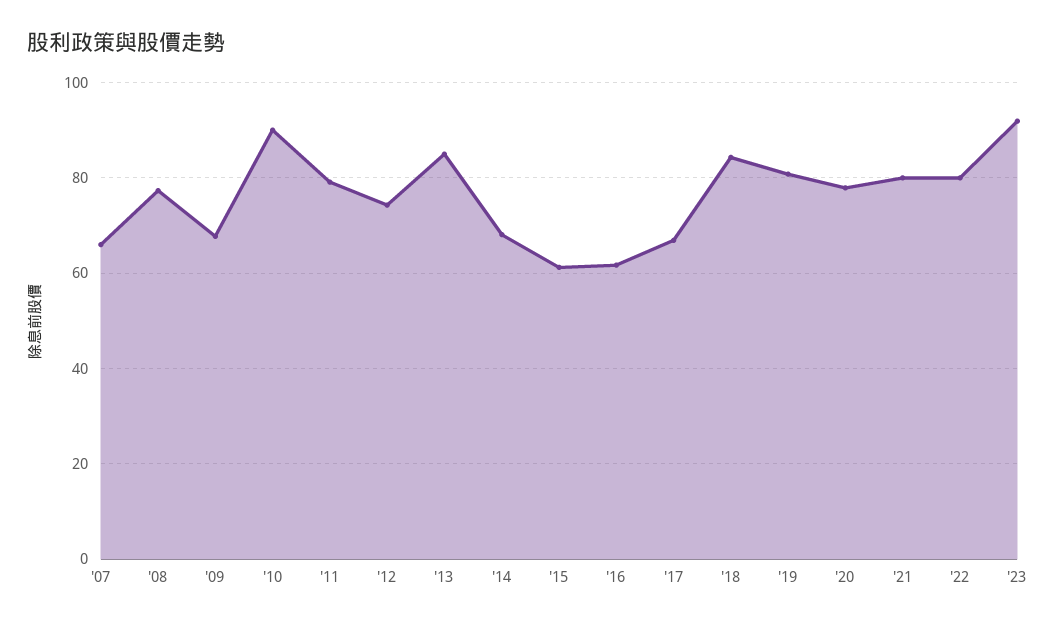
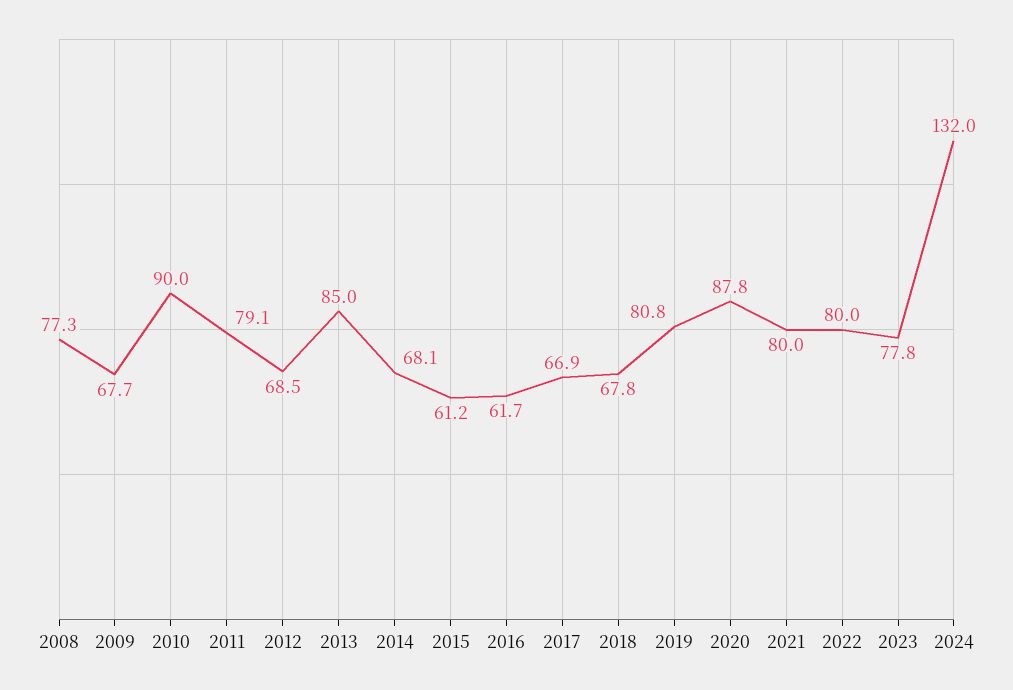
'07: 66 -> none
'12: 74 -> 68.5
'18: 84 -> 67.8
'20: 78 -> 87.8
'23: 92 -> 77.8
2024: none -> 132

